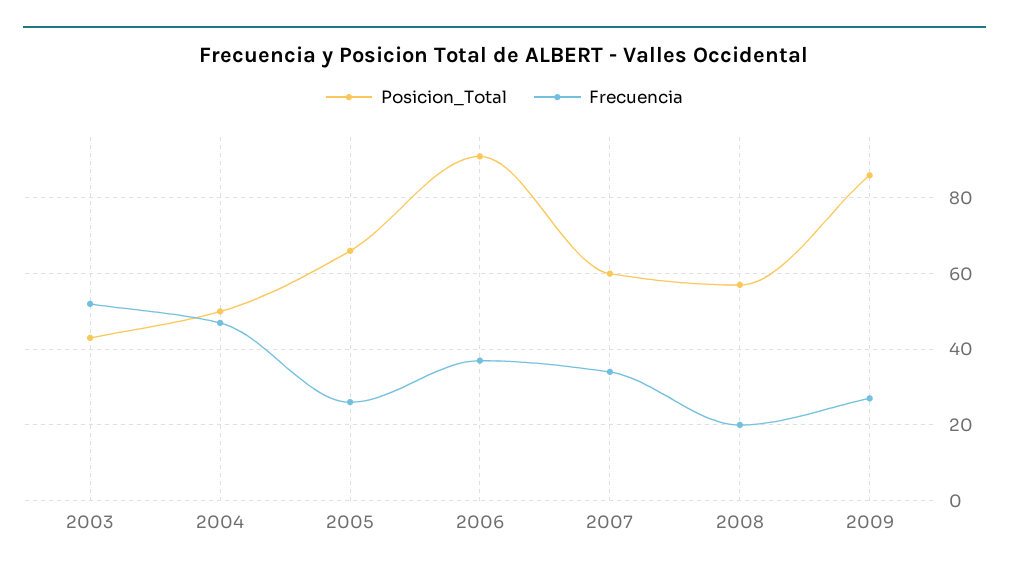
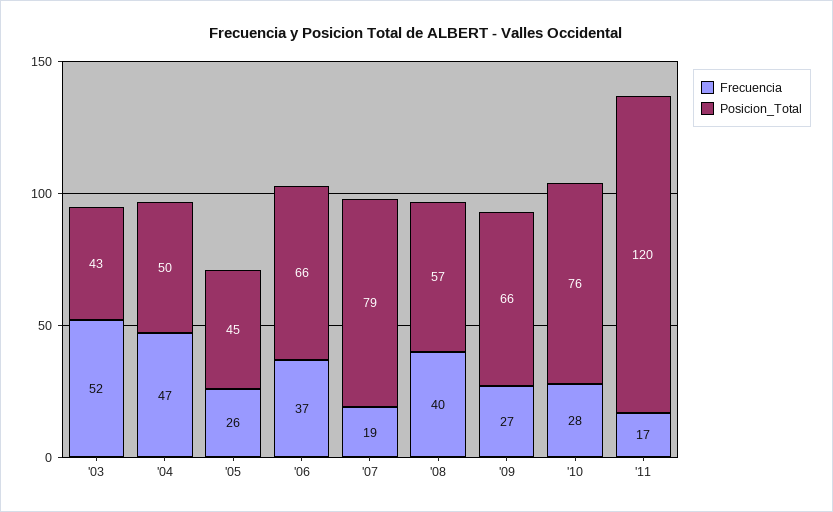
Posicion_Total, 2005: 65 -> 45
Posicion_Total, 2006: 90 -> 66
Posicion_Total, 2007: 60 -> 79
Frecuencia, 2007: 35 -> 19
Frecuencia, 2008: 20 -> 40
Posicion_Total, 2009: 85 -> 66
Frecuencia, '10: none -> 28
Posicion_Total, '10: none -> 76
Frecuencia, '11: none -> 17
Posicion_Total, '11: none -> 120

